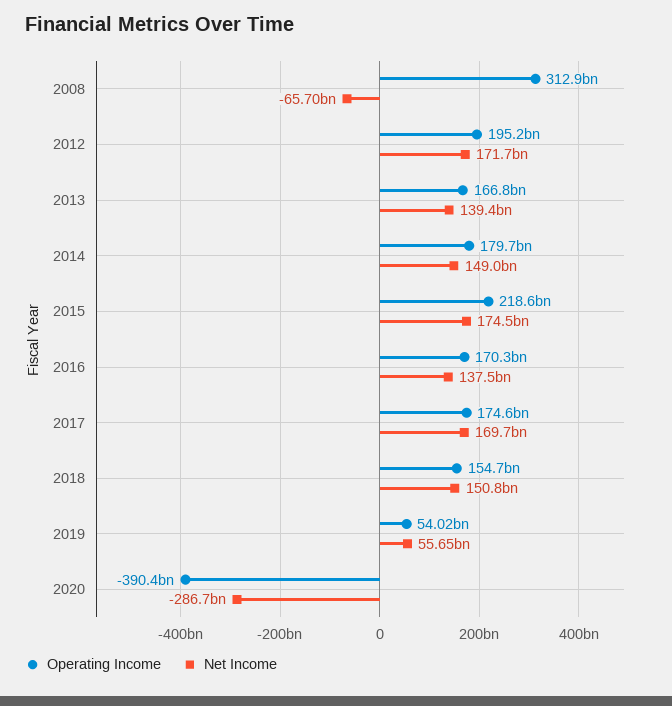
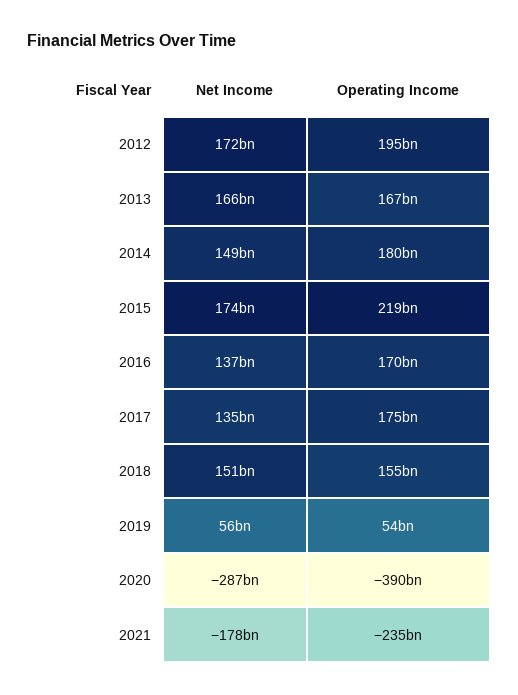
Operating Income, 2008: 312900000000 -> none
Net Income, 2008: -65700000000 -> none
Net Income, 2013: 139400000000 -> 166000000000
Net Income, 2017: 169700000000 -> 135000000000
Net Income, 2021: none -> -178000000000
Operating Income, 2021: none -> -235000000000

